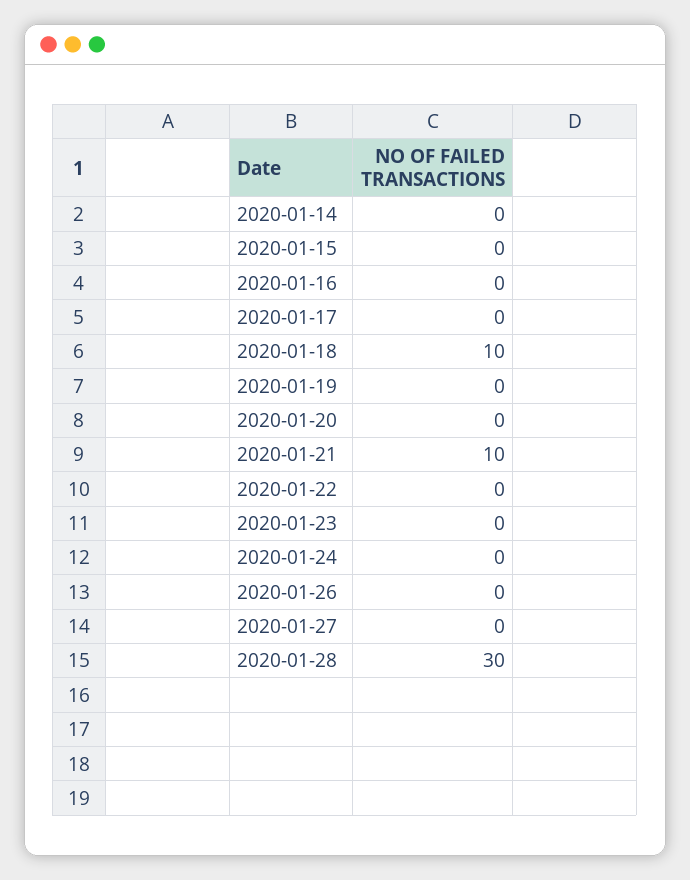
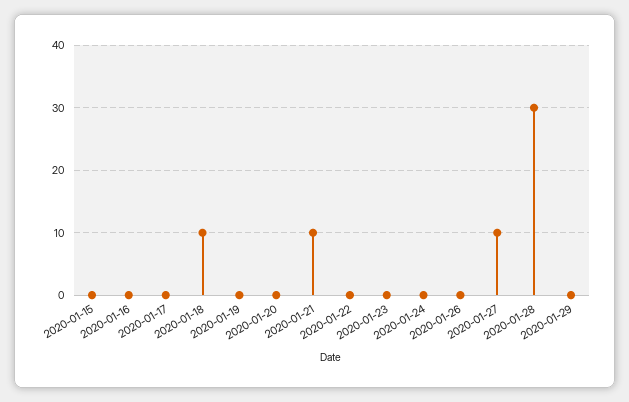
2020-01-14: 0 -> none
2020-01-27: 0 -> 10
2020-01-29: none -> 0

